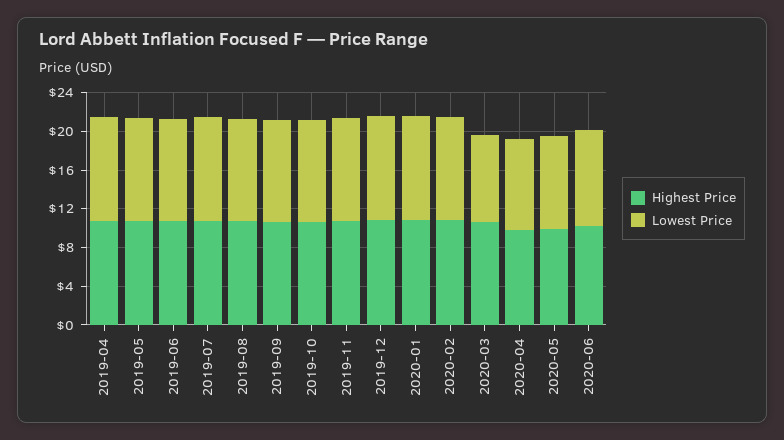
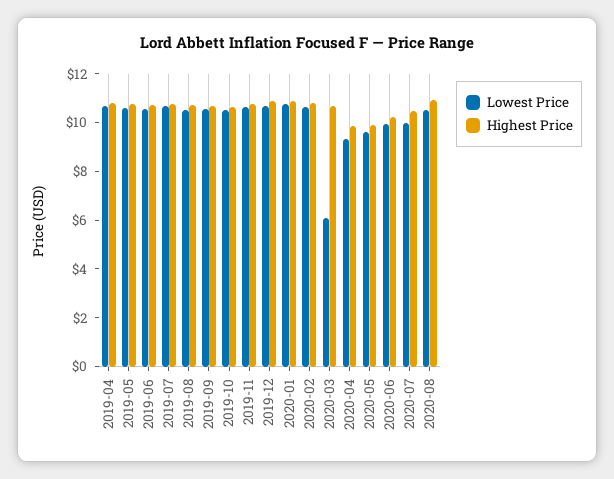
Lowest Price, 2020-03: 9 -> 6
Lowest Price, 2020-07: none -> 10
Highest Price, 2020-07: none -> 10.5
Lowest Price, 2020-08: none -> 10.5
Highest Price, 2020-08: none -> 11

